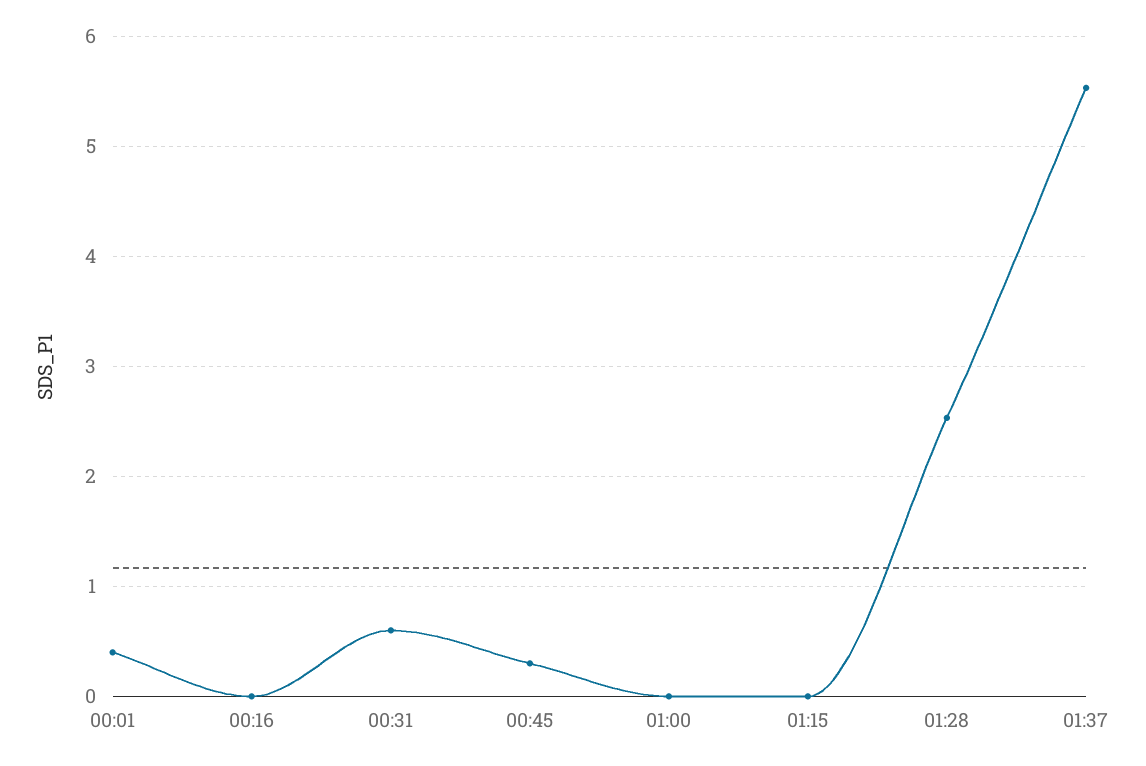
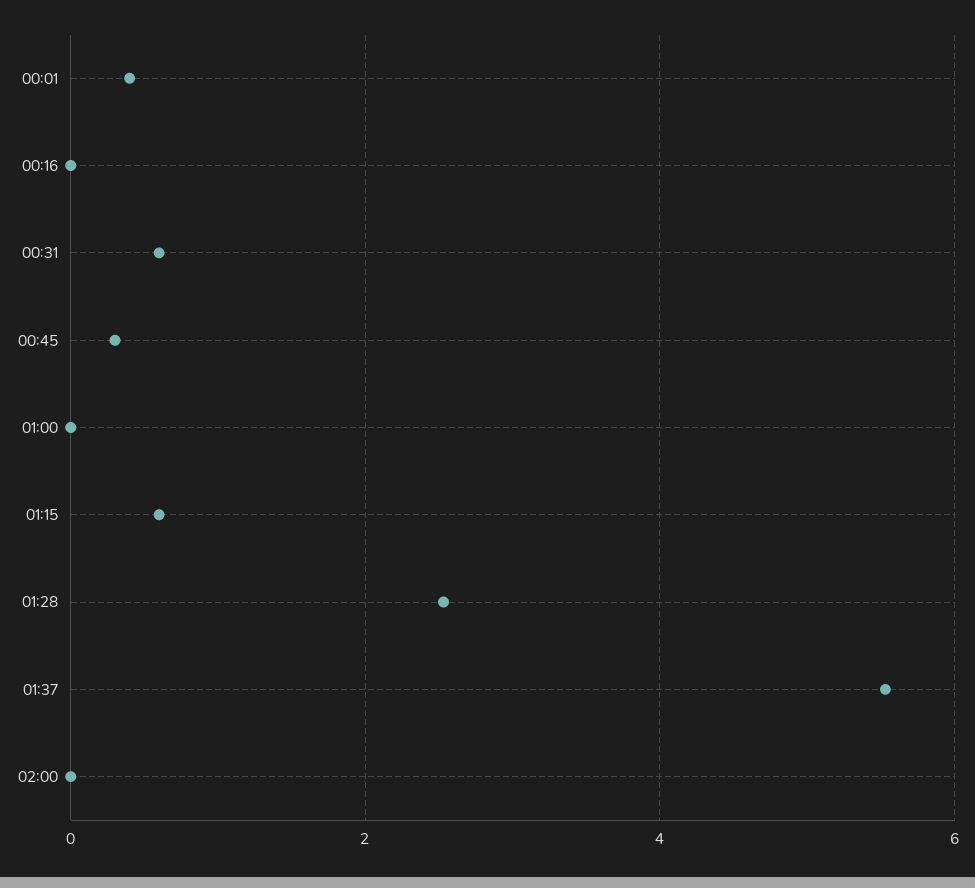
01:15: 0 -> 0.6
02:00: none -> 0

